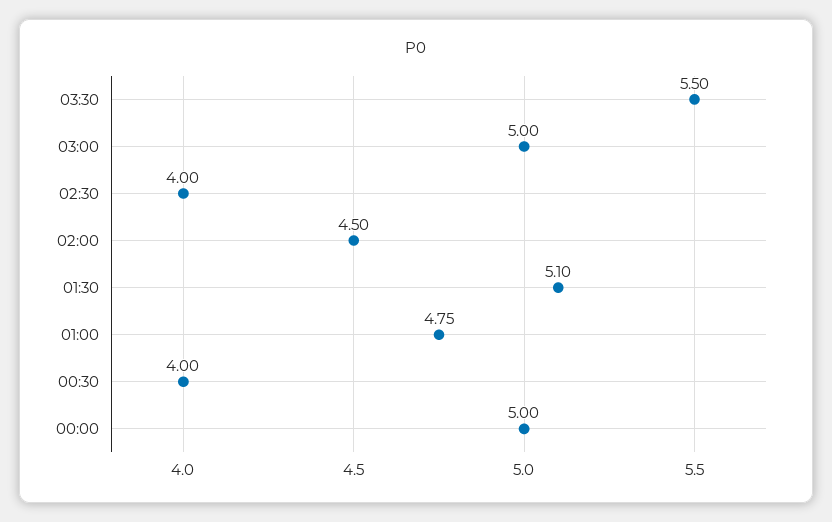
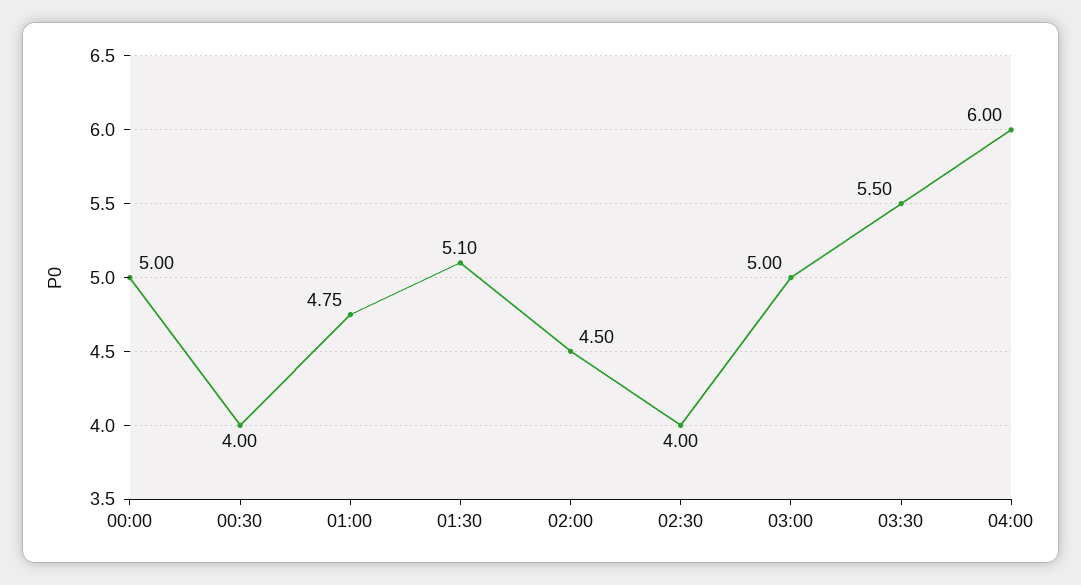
04:00: none -> 6

